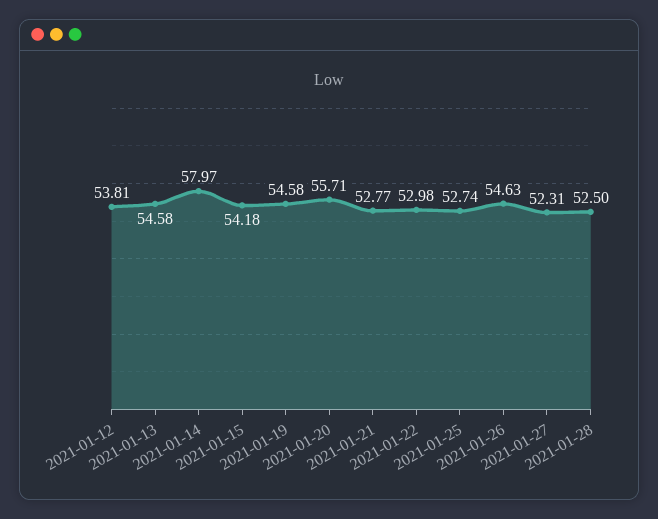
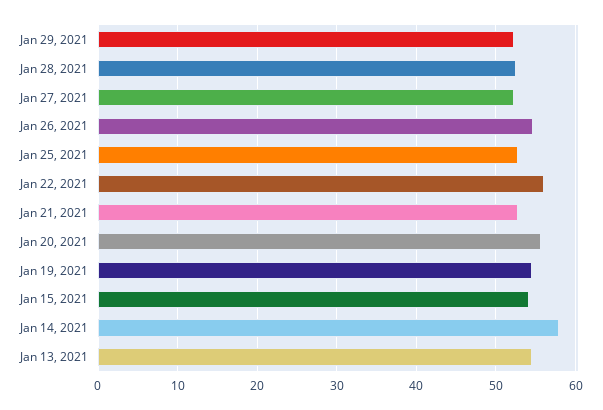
2021-01-12: 53.81 -> none
2021-01-22: 52.98 -> 56
Jan 29, 2021: none -> 52

